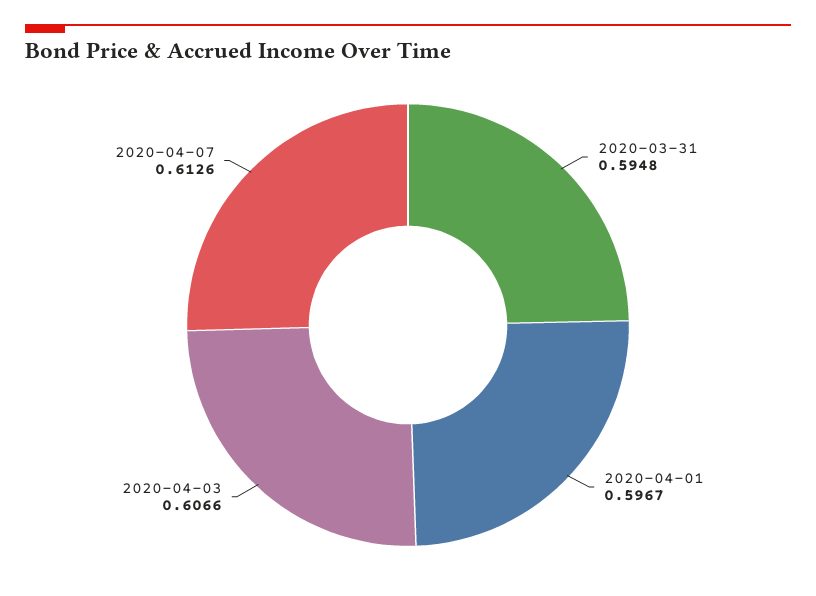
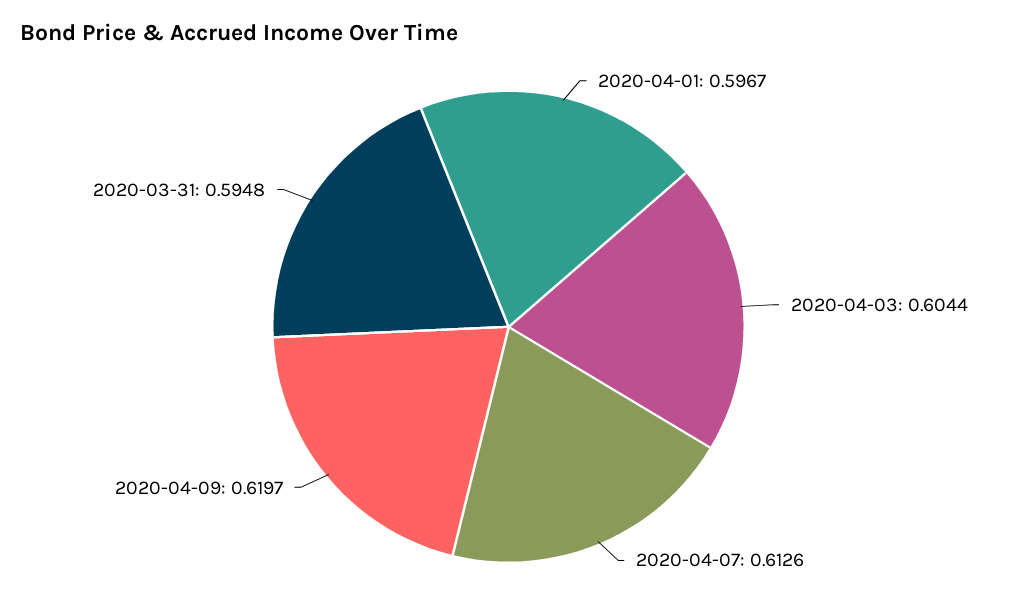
2020-04-03: 0.6066 -> 0.6044
2020-04-09: none -> 0.6197

